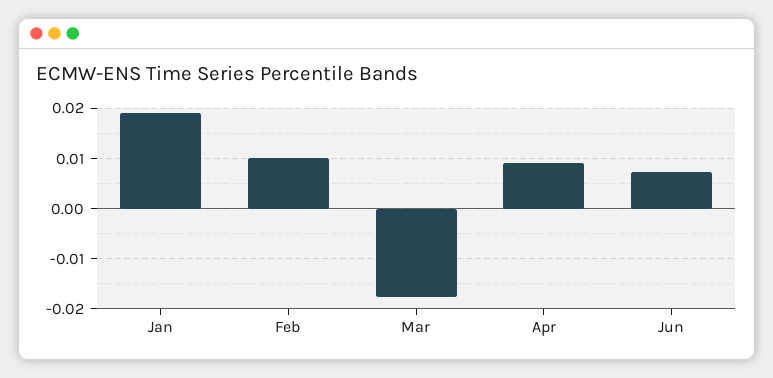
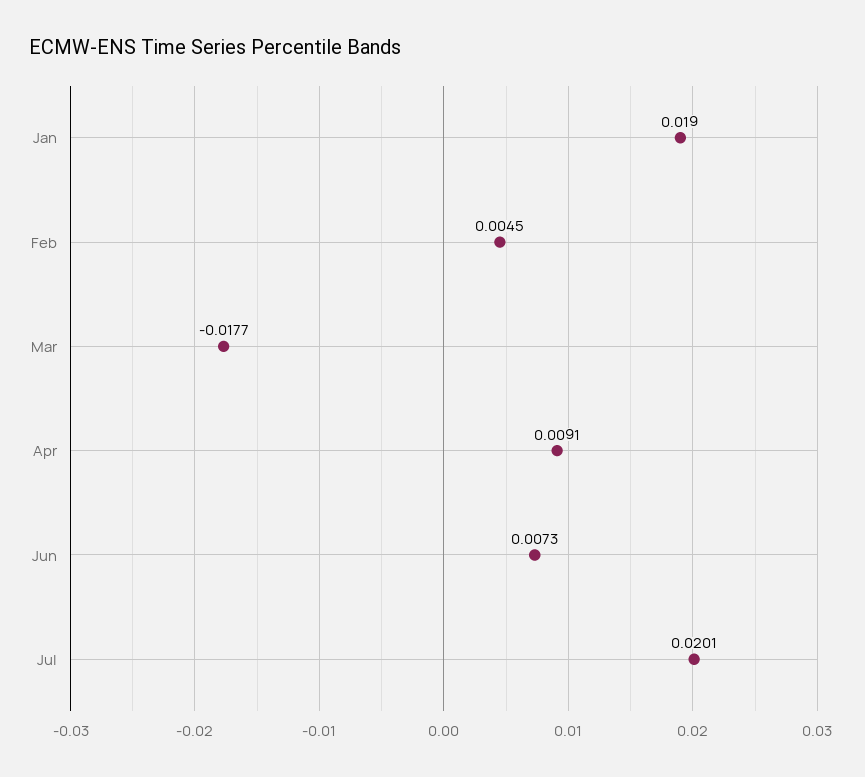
Feb: 0.01 -> 0.0045
Jul: none -> 0.0201

